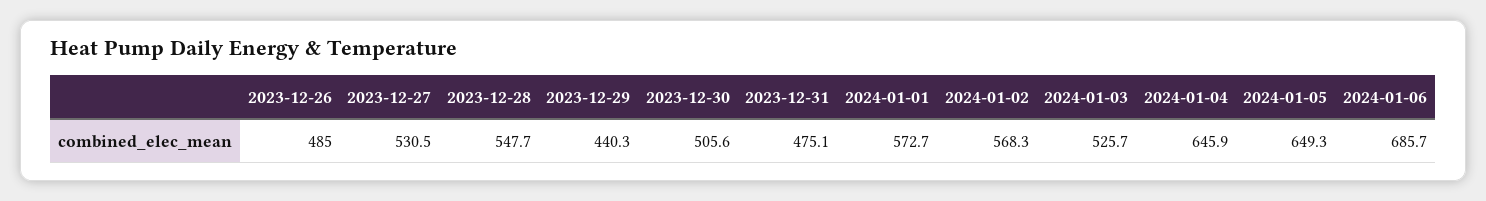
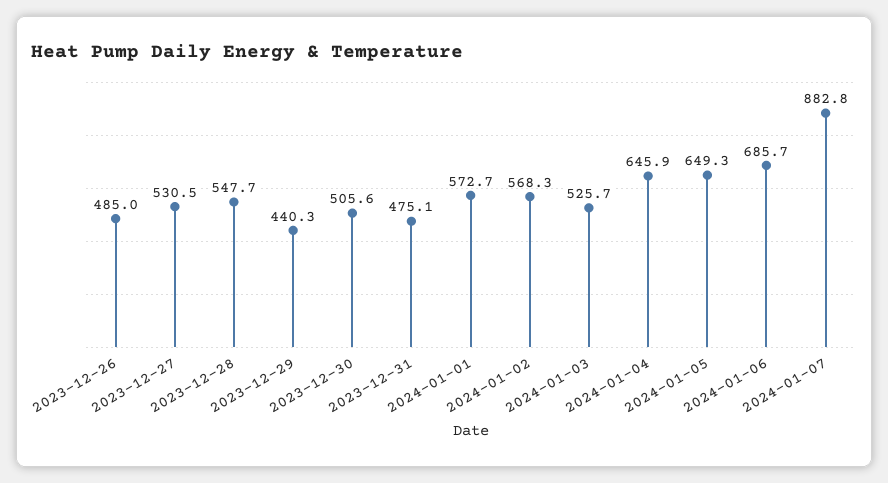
2024-01-07: none -> 882.8

